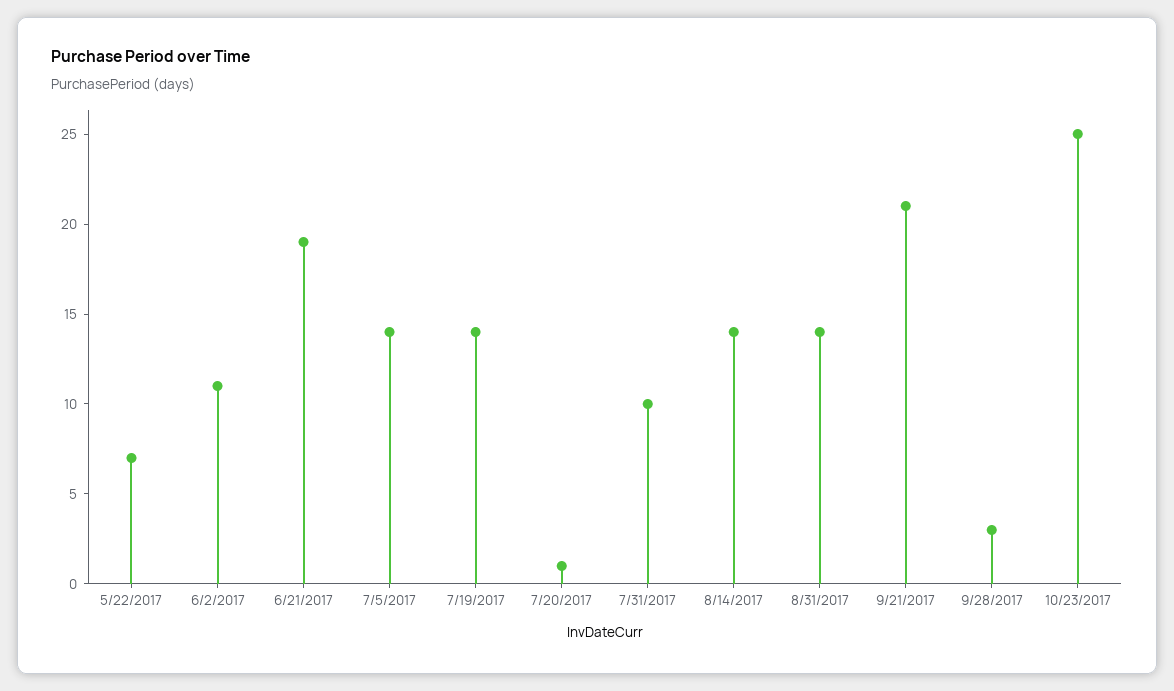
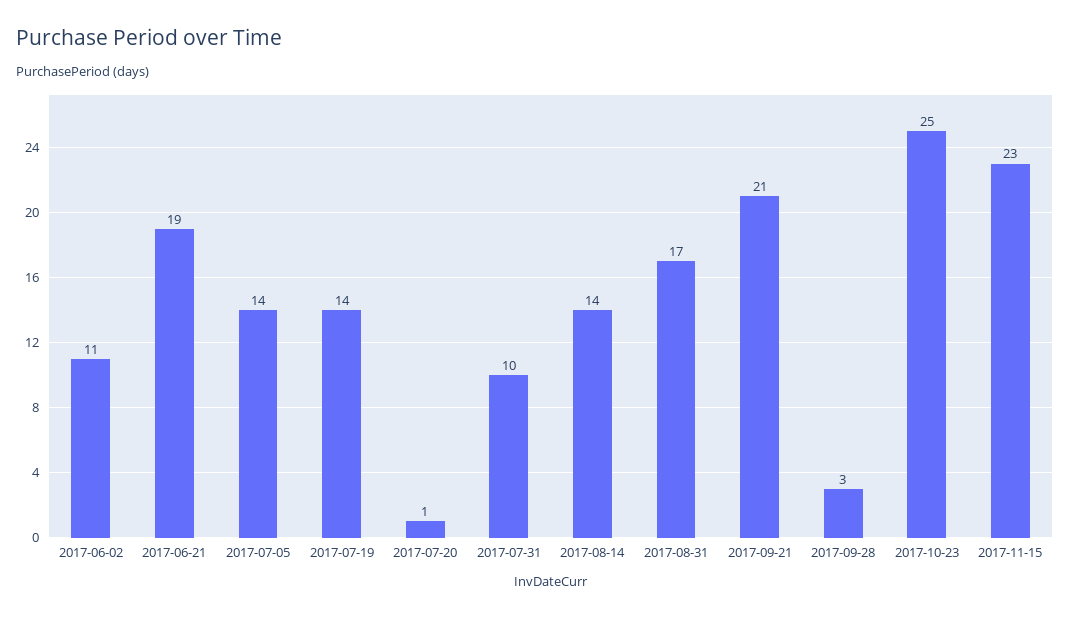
5/22/2017: 7 -> none
8/31/2017: 14 -> 17
2017-11-15: none -> 23

